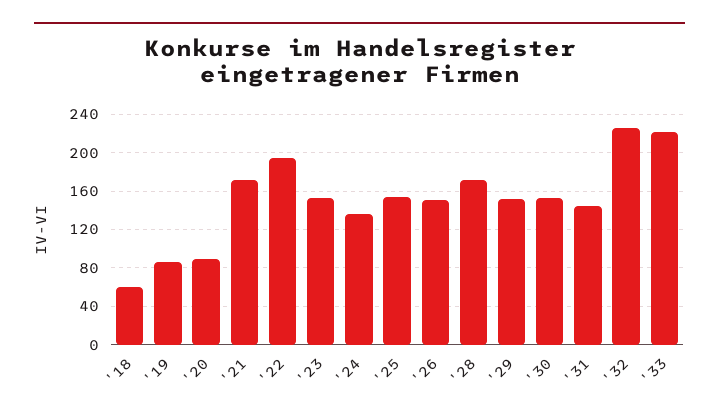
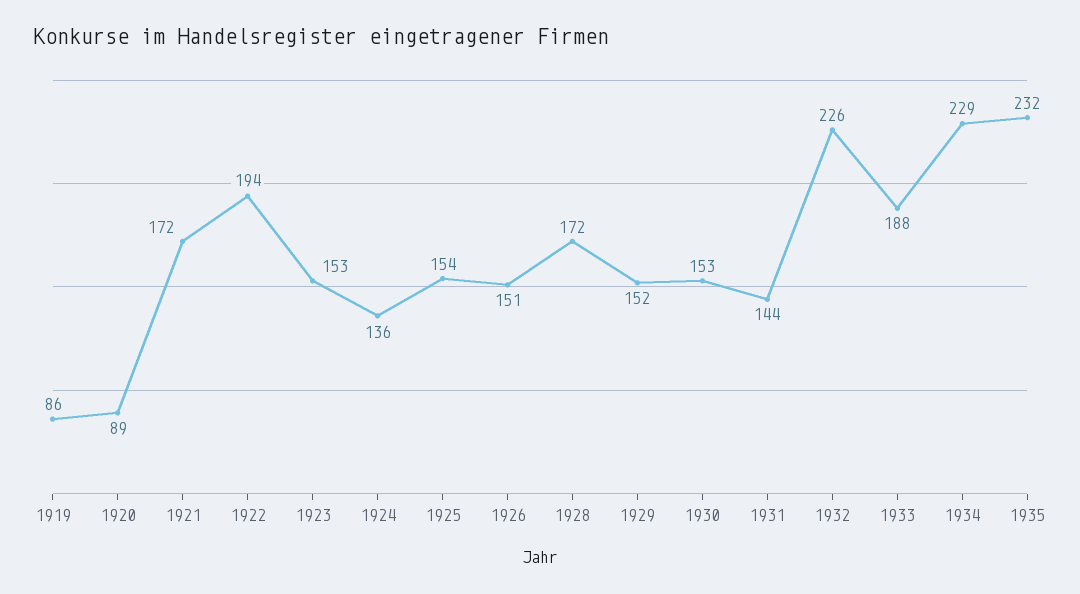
'18: 60 -> none
'33: 220 -> 188
1934: none -> 229
1935: none -> 232

